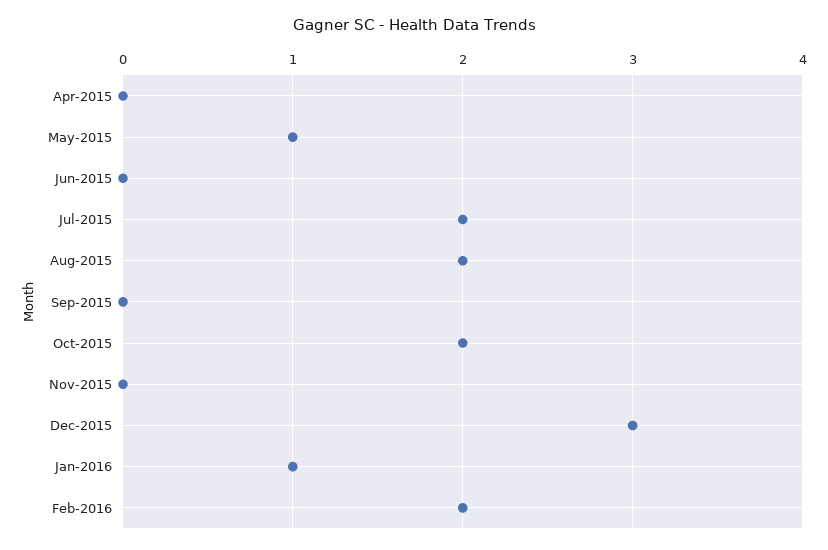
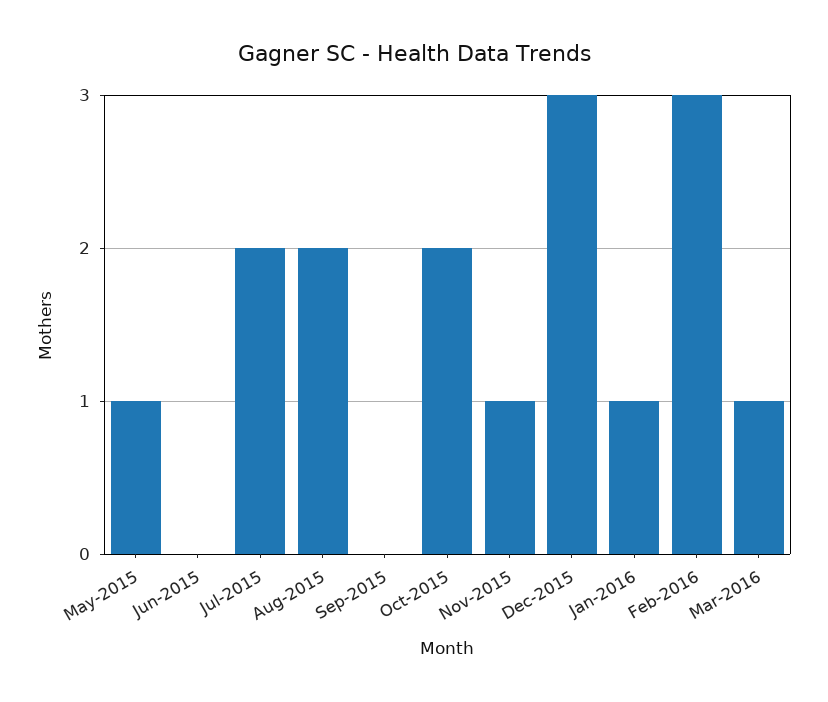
Apr-2015: 0 -> none
Nov-2015: 0 -> 1
Feb-2016: 2 -> 3
Mar-2016: none -> 1

